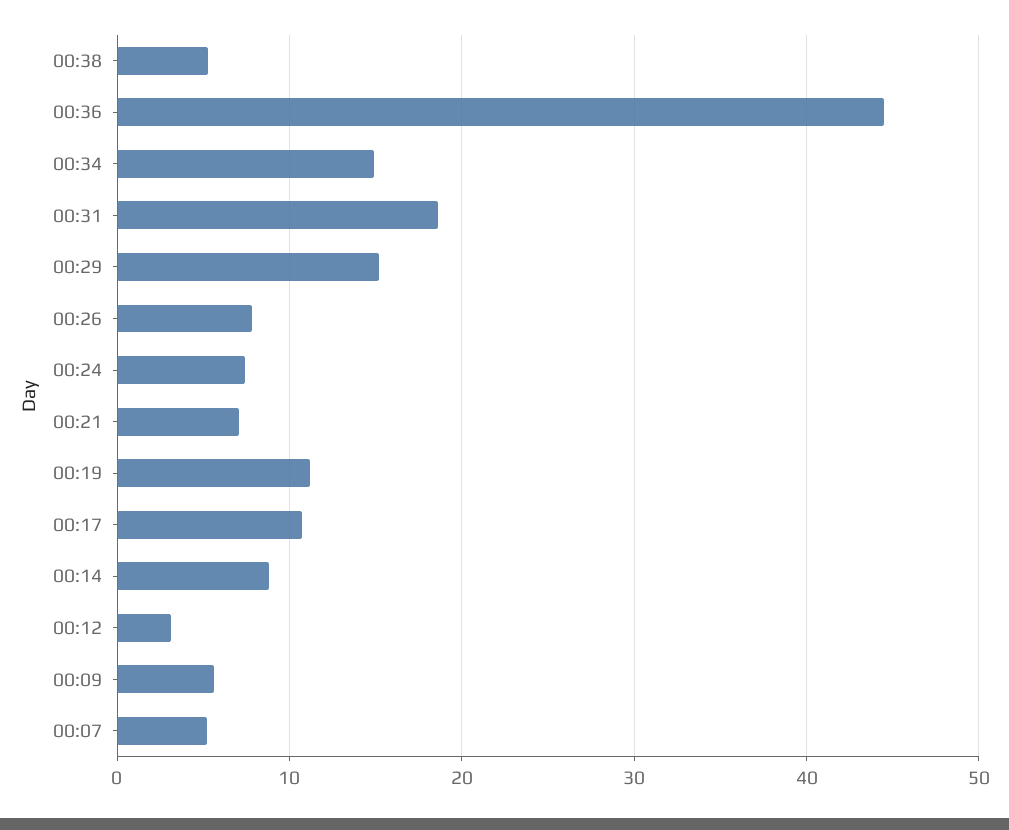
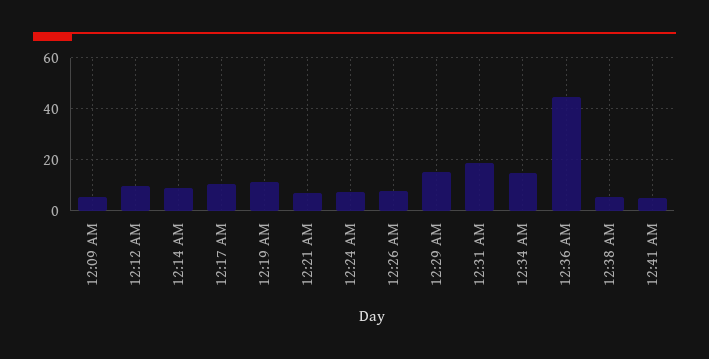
00:12: 3 -> 10
00:07: 5 -> none
12:41 AM: none -> 5

